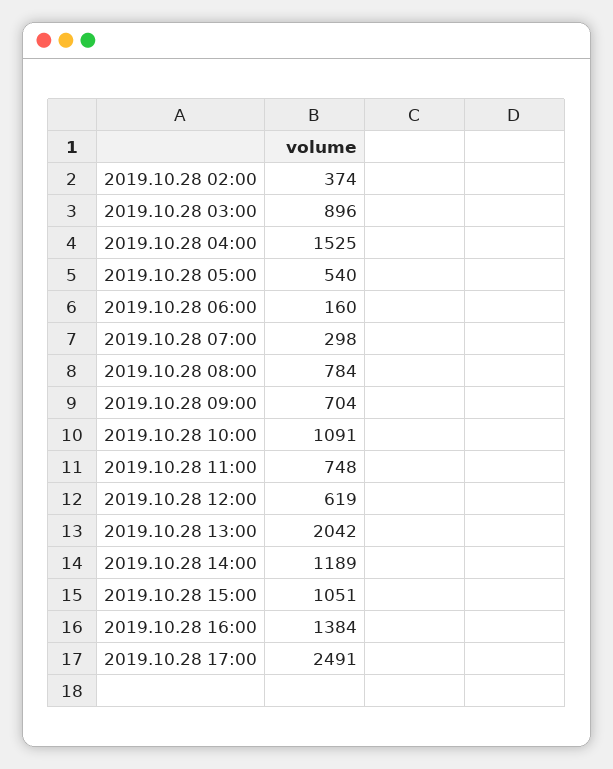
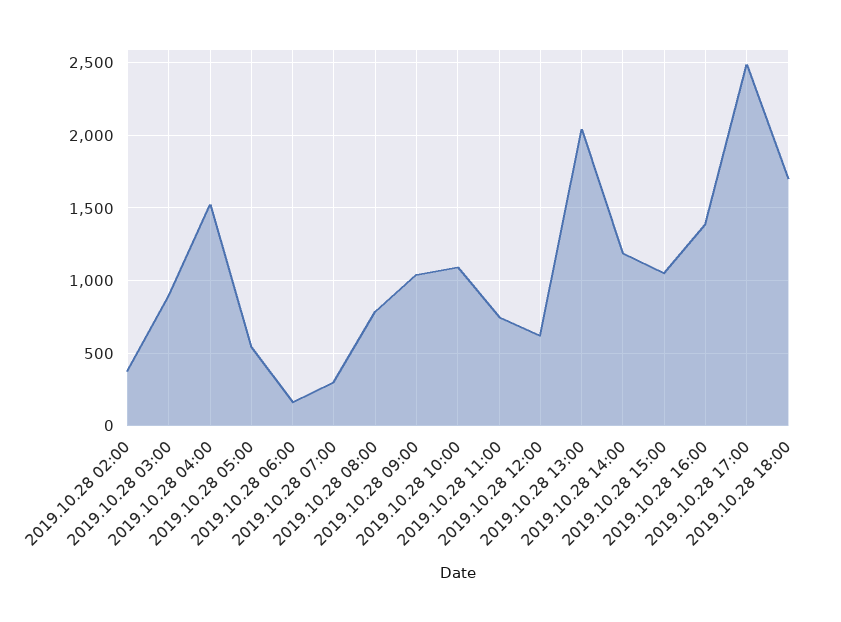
2019.10.28 09:00: 704 -> 1050
2019.10.28 18:00: none -> 1700

